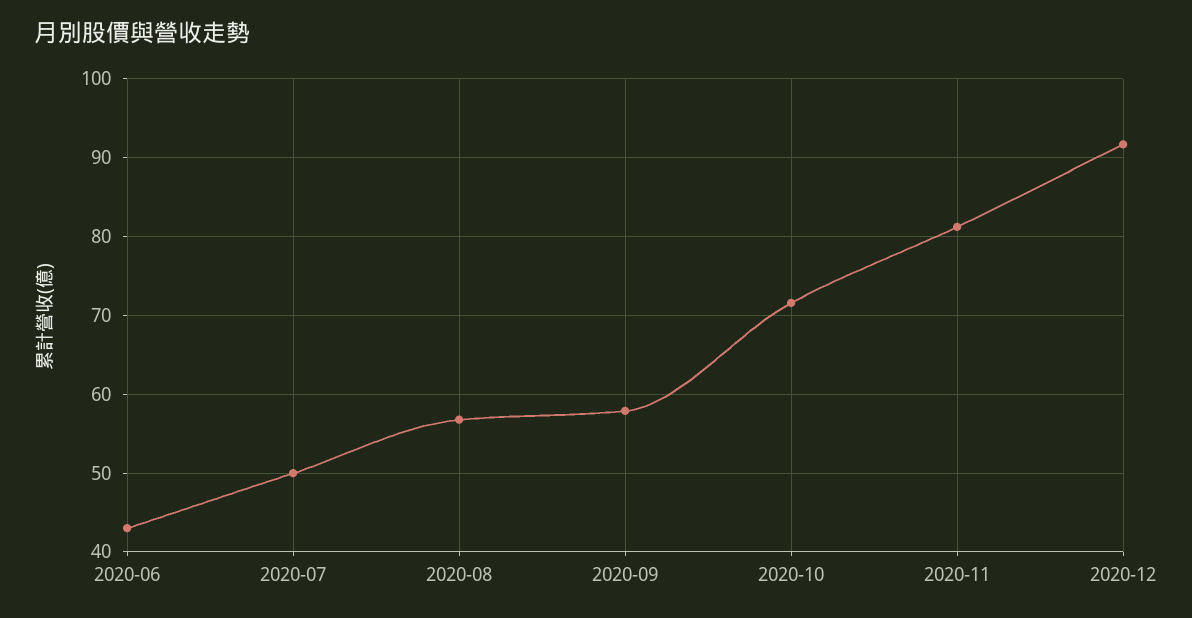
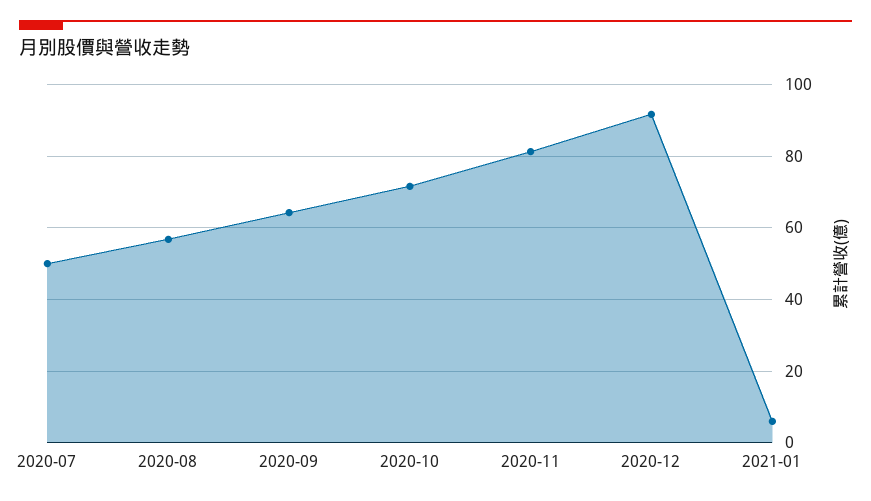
2020-06: 43 -> none
2020-09: 58 -> 64
2021-01: none -> 6

